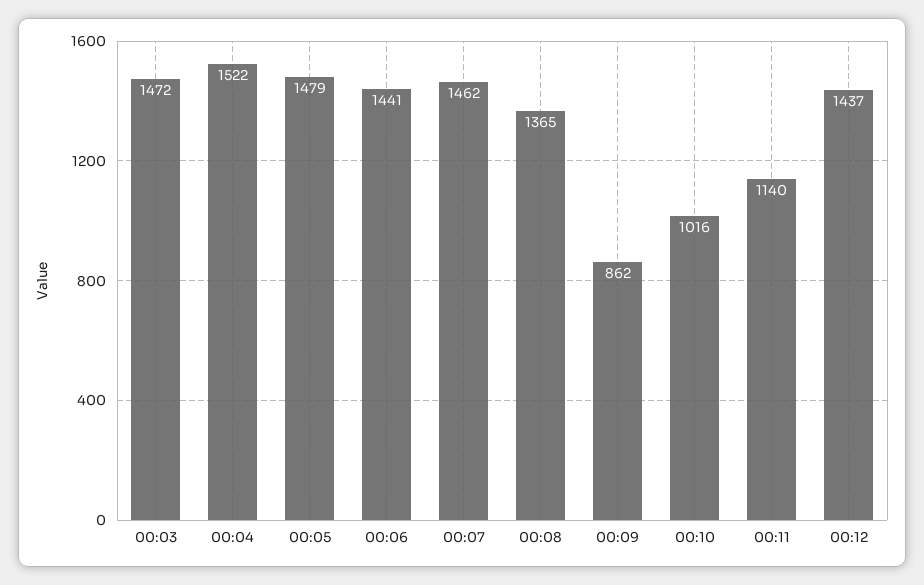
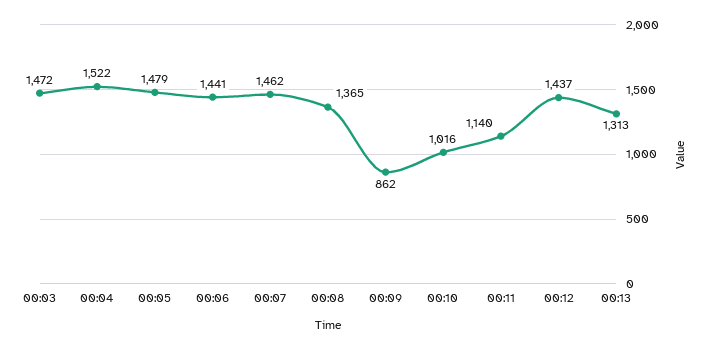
00:13: none -> 1313

